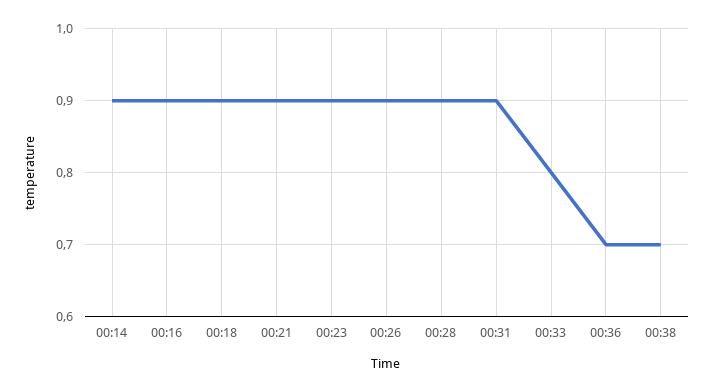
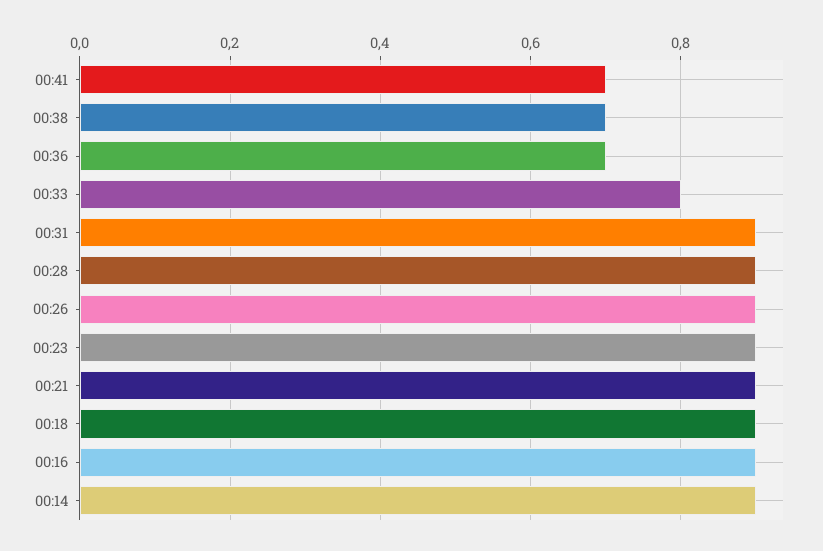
00:41: none -> 0.7

